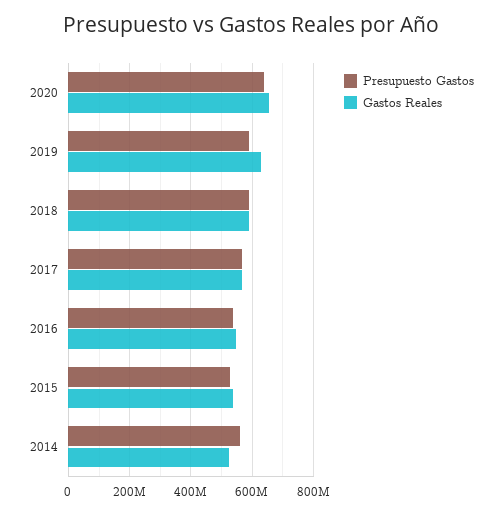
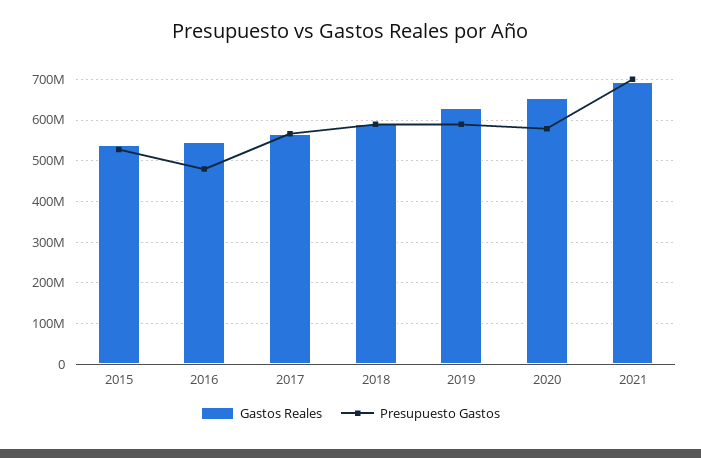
Presupuesto Gastos, 2020: 640000000 -> 580000000
Presupuesto Gastos, 2016: 540000000 -> 480000000
Presupuesto Gastos, 2014: 560000000 -> none
Gastos Reales, 2014: 520000000 -> none
Gastos Reales, 2021: none -> 700000000
Presupuesto Gastos, 2021: none -> 700000000

